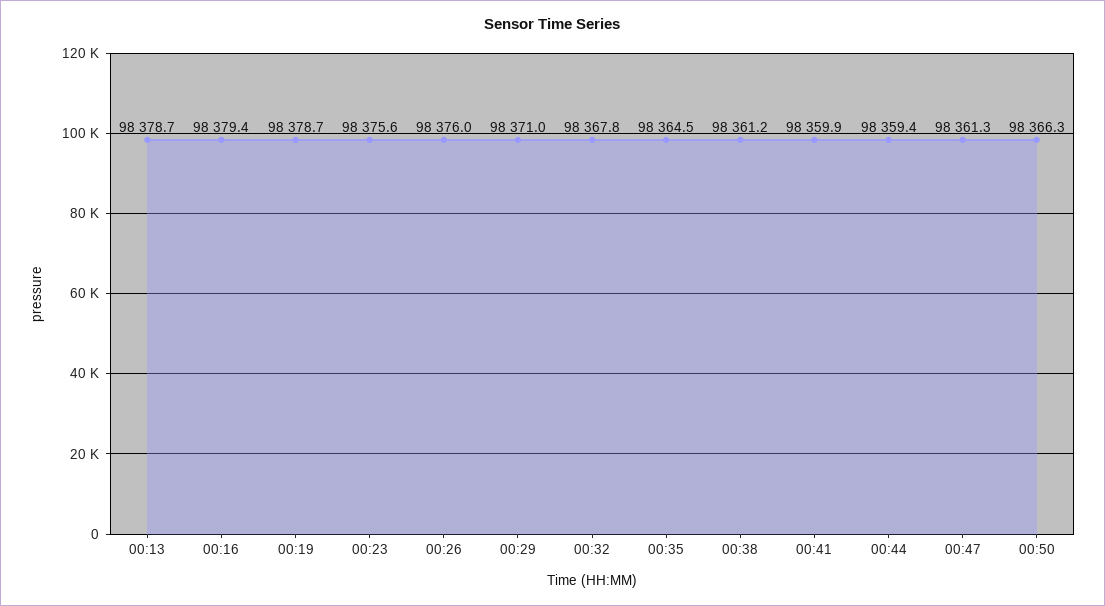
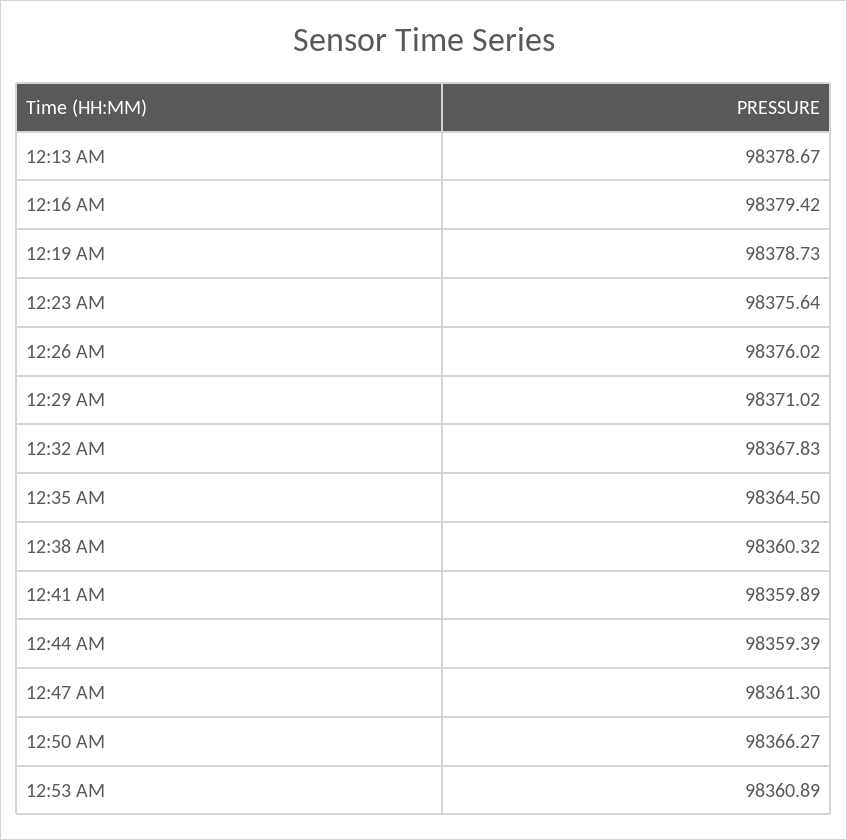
00:38: 98361.2 -> 98360.32
12:53 AM: none -> 98360.89

